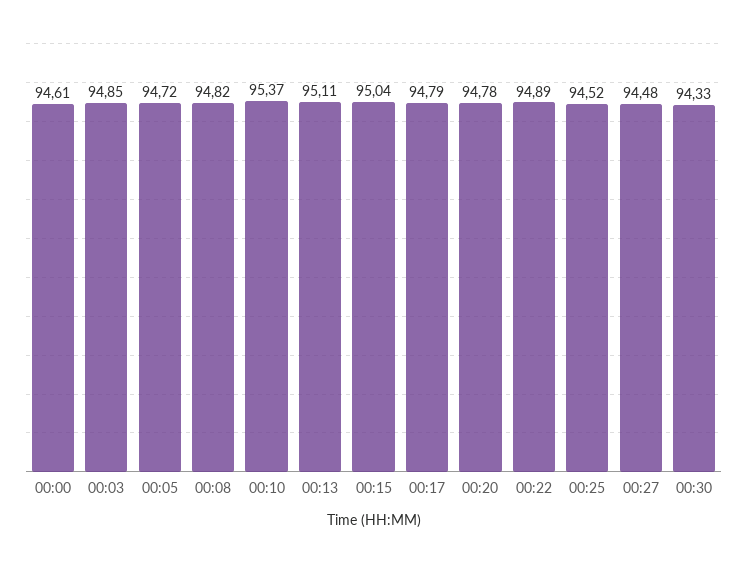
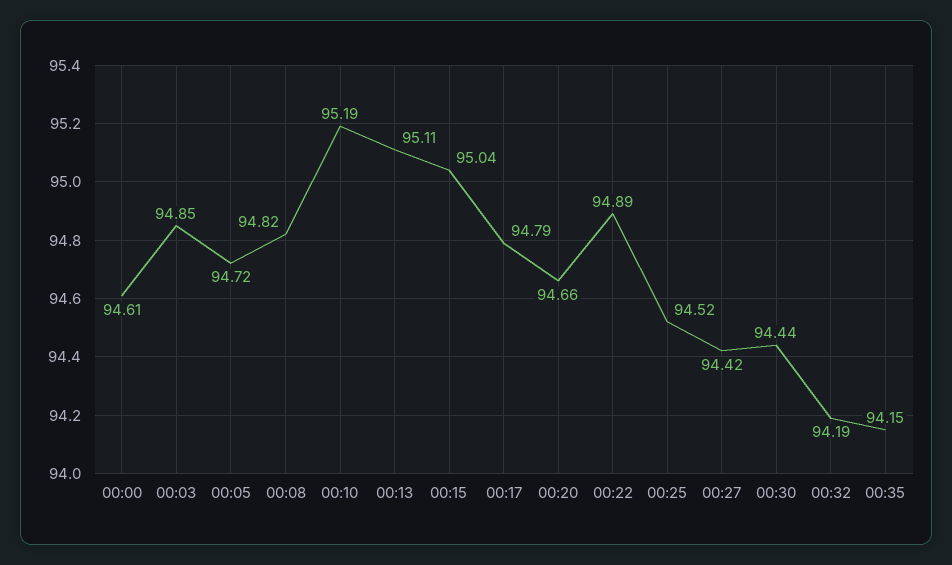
00:10: 95.37 -> 95.19
00:20: 94.78 -> 94.66
00:27: 94.48 -> 94.42
00:30: 94.33 -> 94.44
00:32: none -> 94.19
00:35: none -> 94.15

